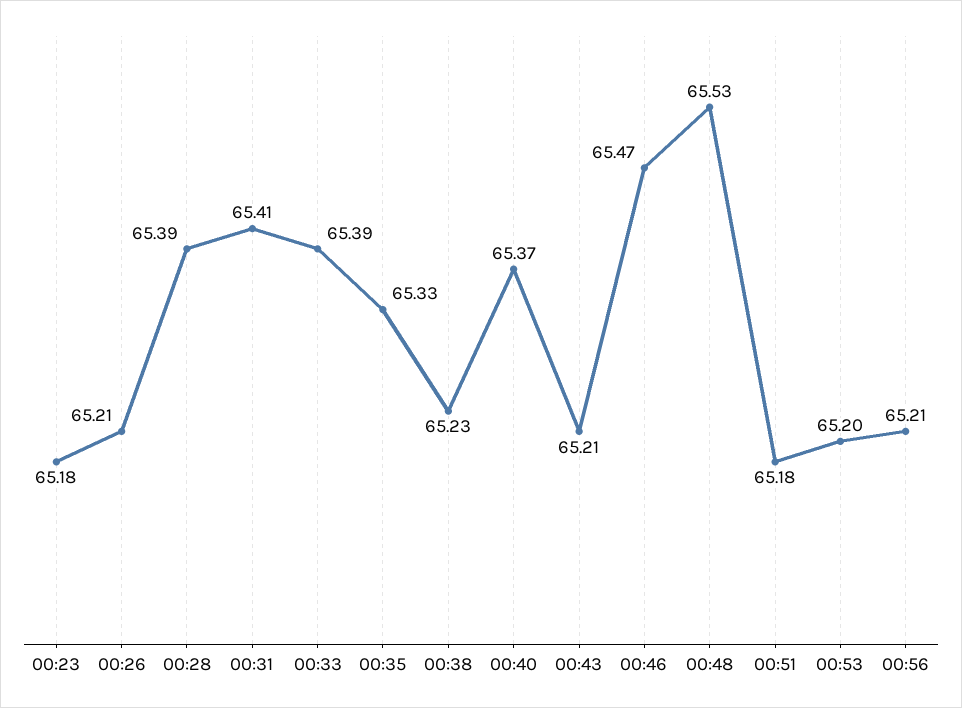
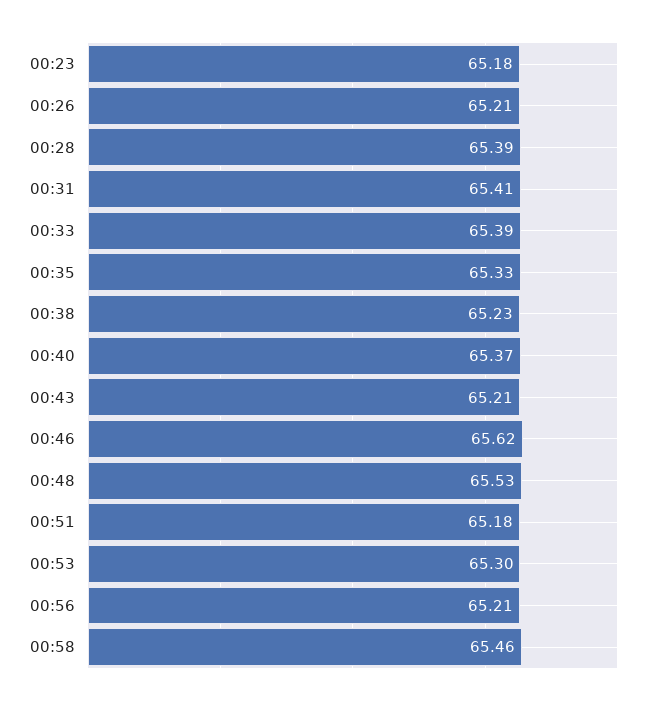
00:46: 65.47 -> 65.62
00:53: 65.2 -> 65.3
00:58: none -> 65.46

